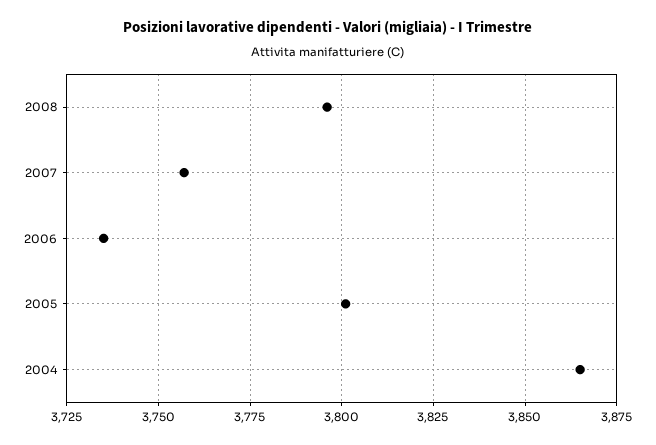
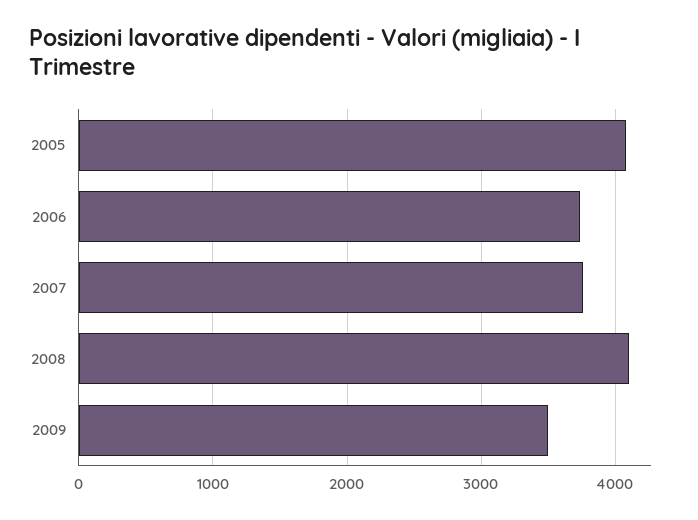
2008: 3795 -> 4100
2005: 3800 -> 4100
2004: 3865 -> none
2009: none -> 3500

